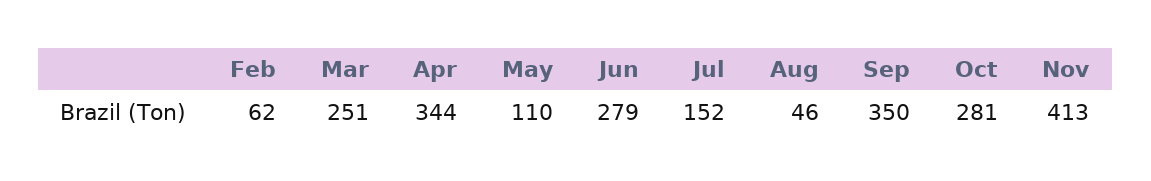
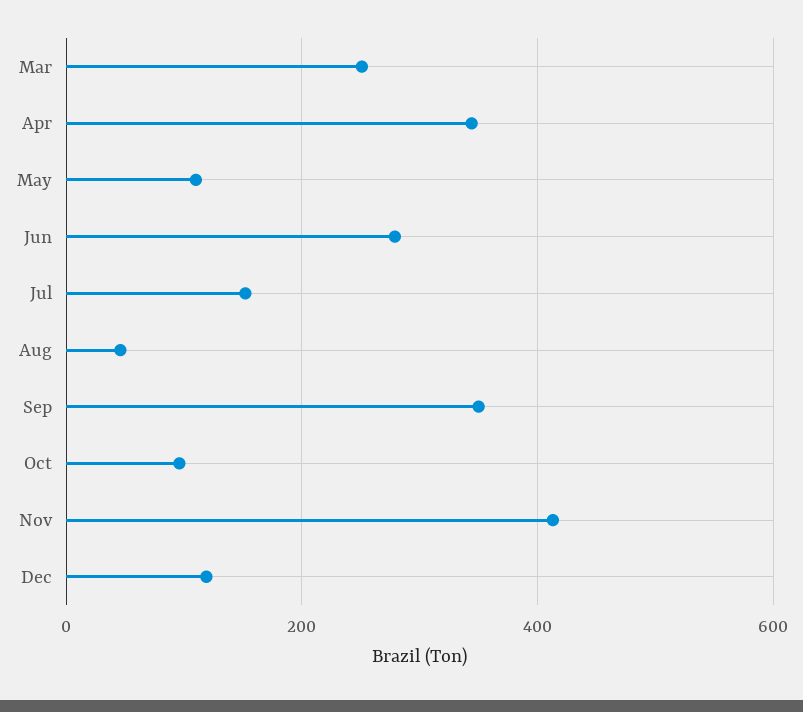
Feb: 62 -> none
Oct: 281 -> 100
Dec: none -> 120

